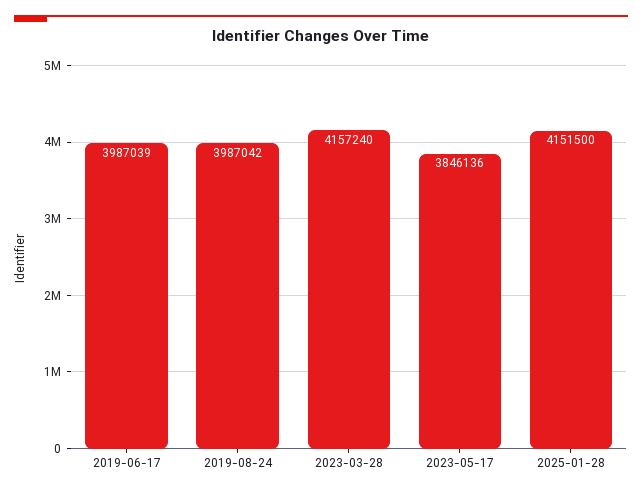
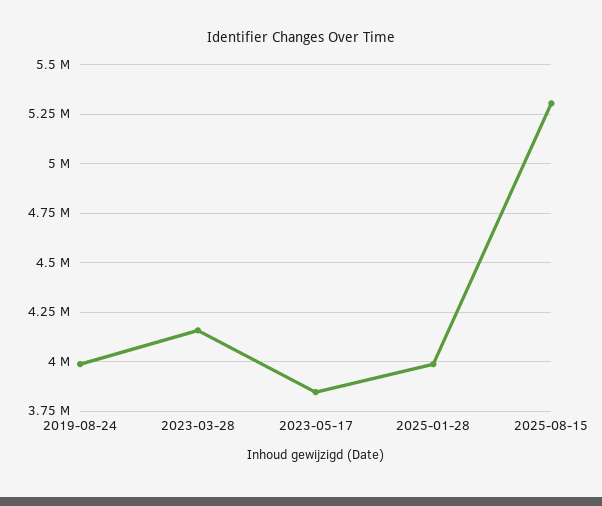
2019-06-17: 3987039 -> none
2025-01-28: 4151500 -> 4000000
2025-08-15: none -> 5300000

